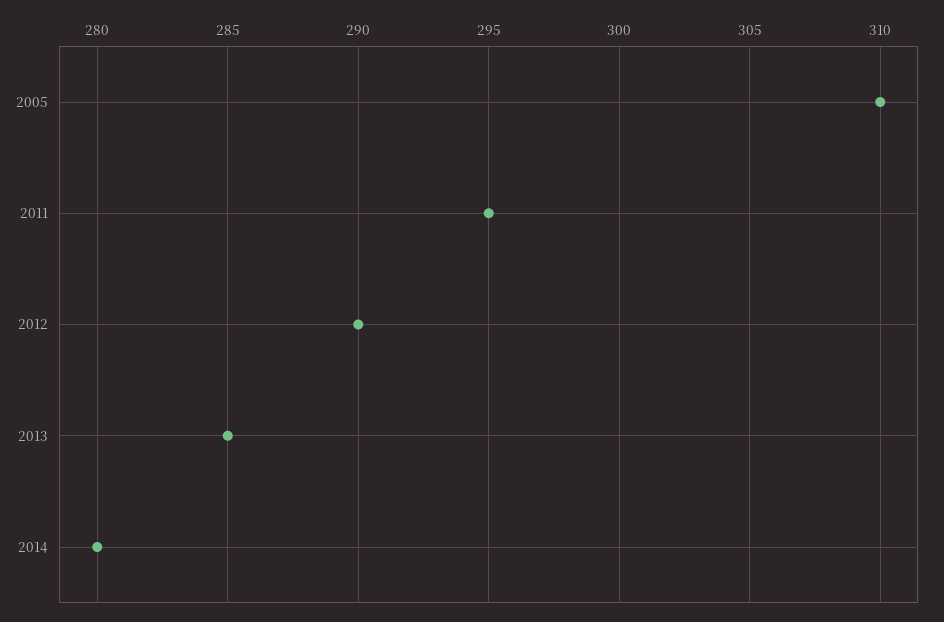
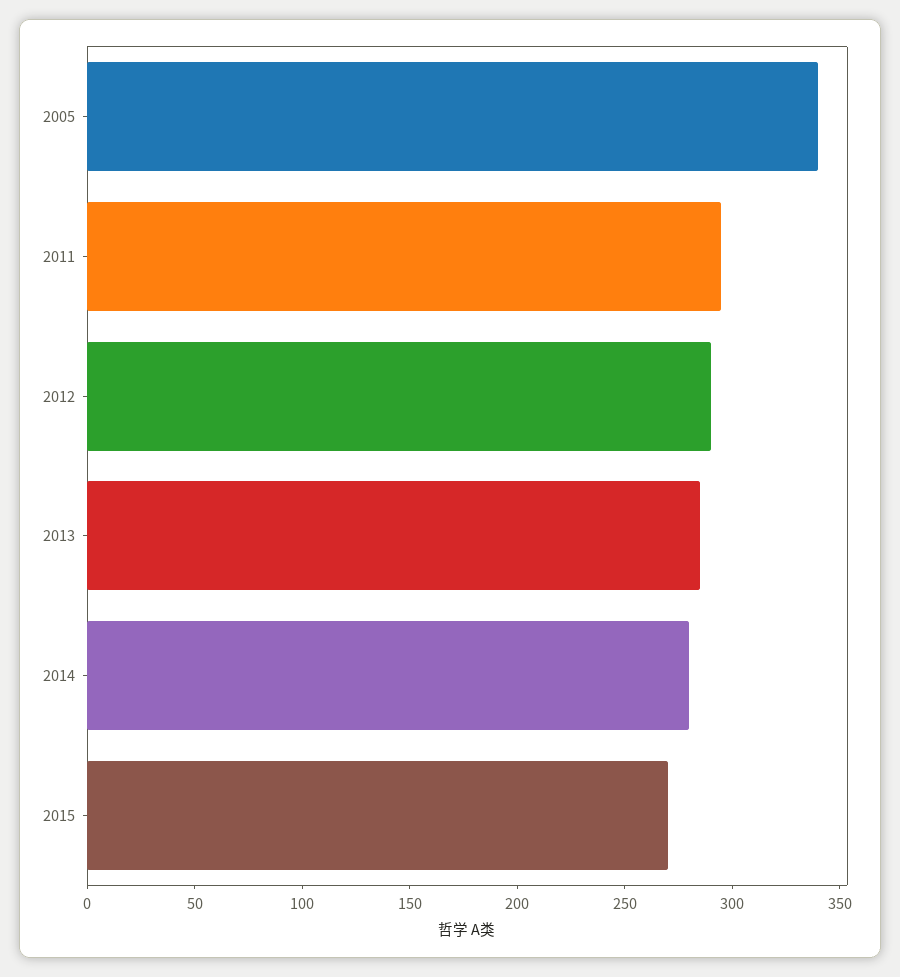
2005: 310 -> 340
2015: none -> 270

